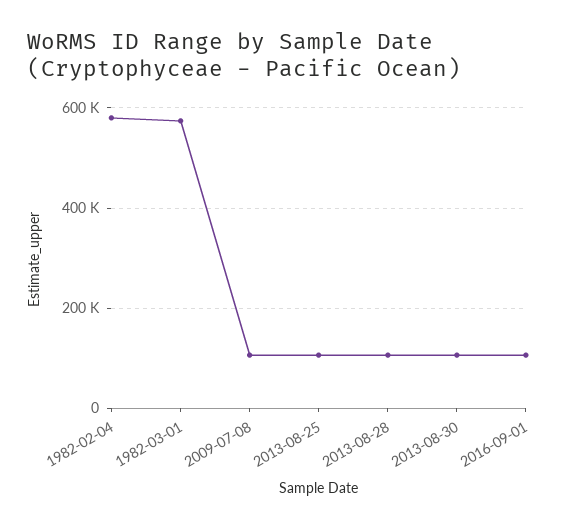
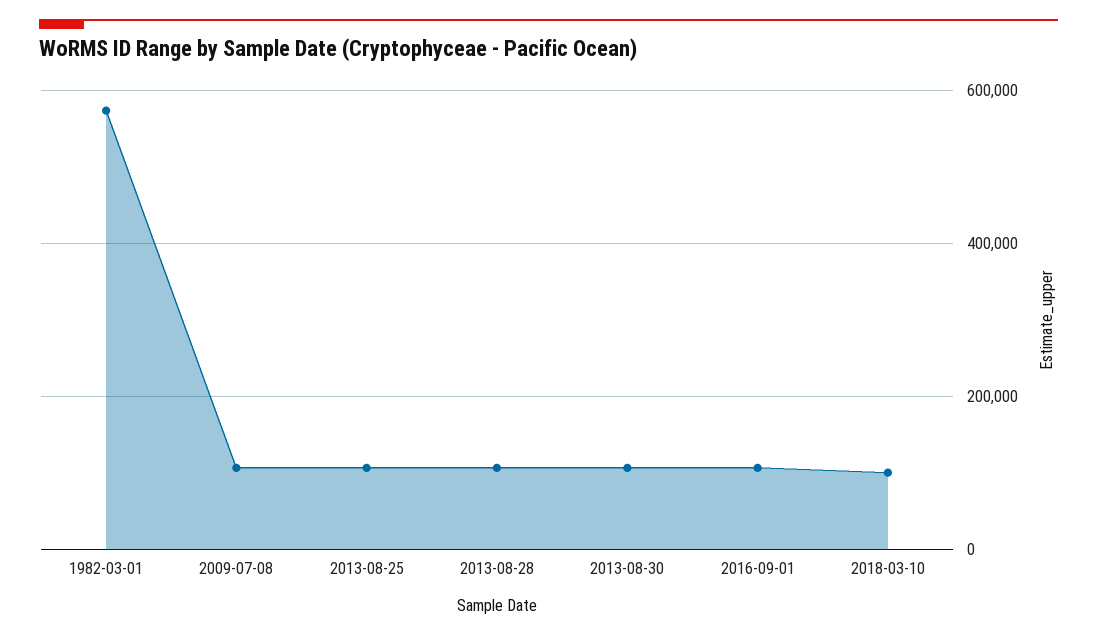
1982-02-04: 580000 -> none
2018-03-10: none -> 100000

